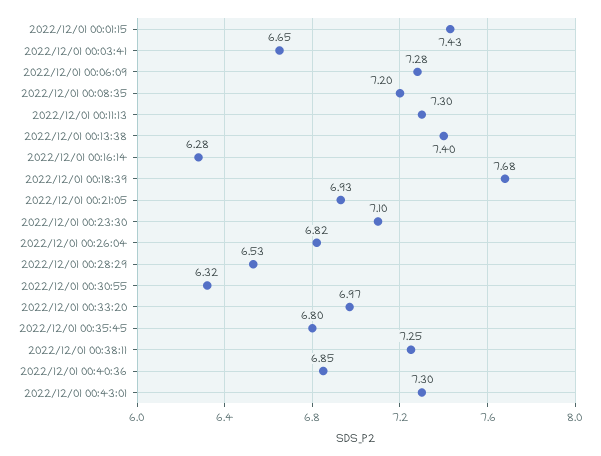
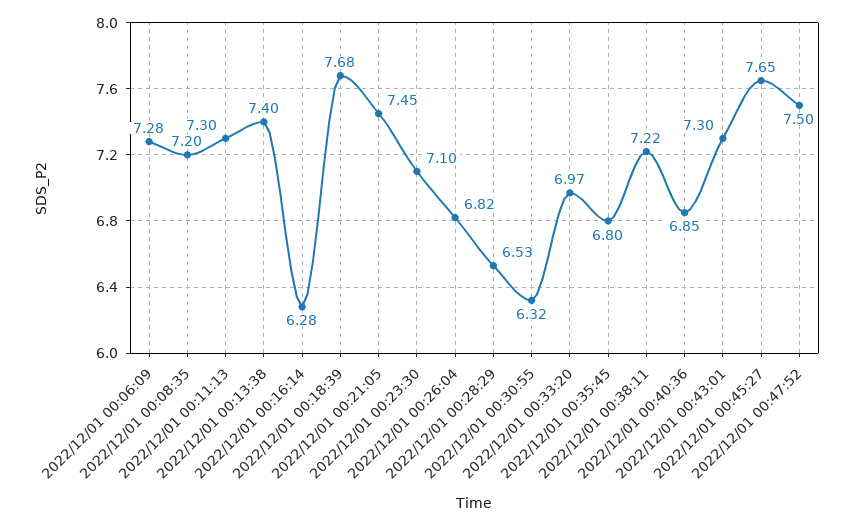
2022/12/01 00:01:15: 7.43 -> none
2022/12/01 00:03:41: 6.65 -> none
2022/12/01 00:21:05: 6.93 -> 7.45
2022/12/01 00:38:11: 7.25 -> 7.22
2022/12/01 00:45:27: none -> 7.65
2022/12/01 00:47:52: none -> 7.5

